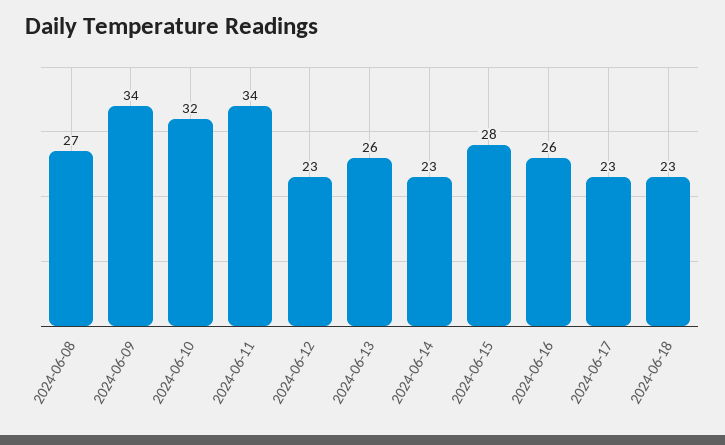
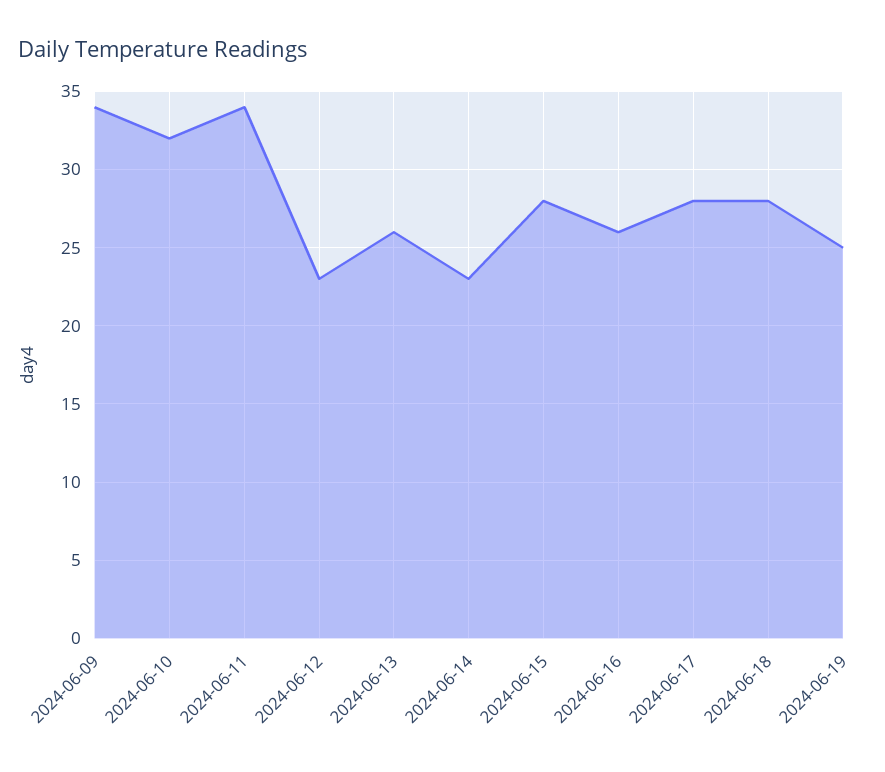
2024-06-08: 27 -> none
2024-06-17: 23 -> 28
2024-06-18: 23 -> 28
2024-06-19: none -> 25

